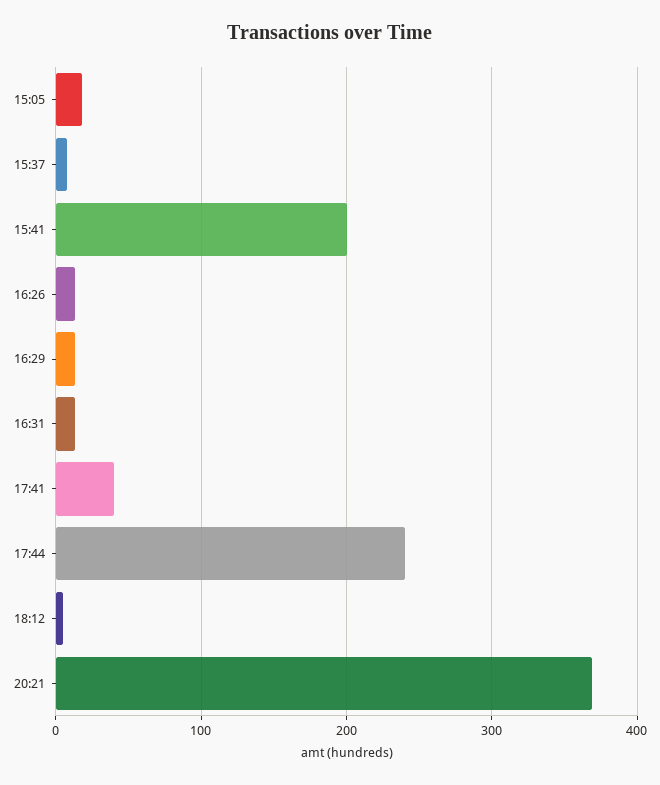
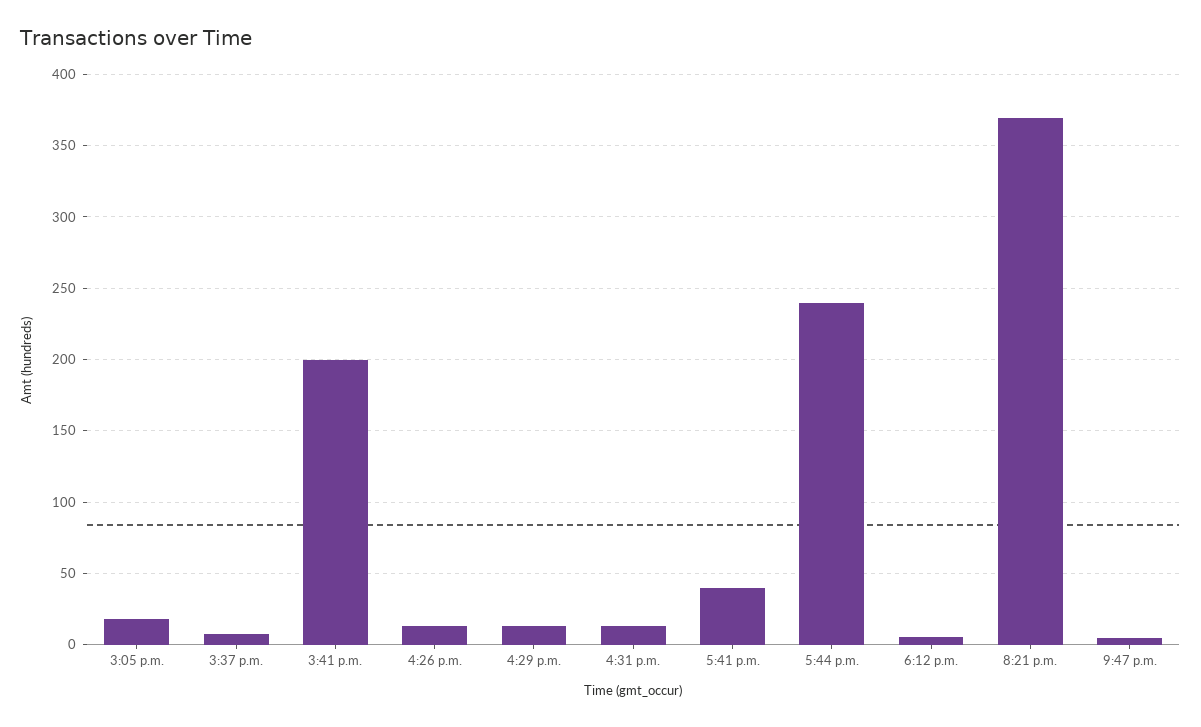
9:47 p.m.: none -> 5

